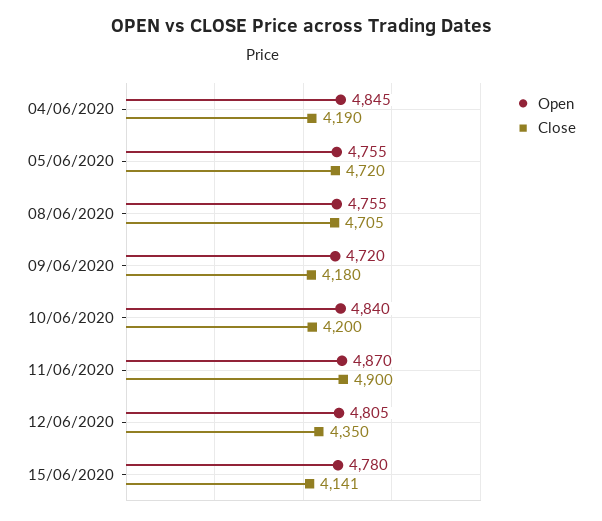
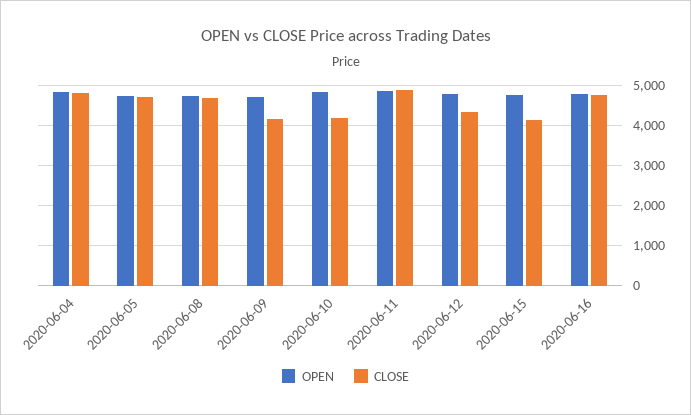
Close, 04/06/2020: 4190 -> 4800
Open, 2020-06-16: none -> 4800
Close, 2020-06-16: none -> 4800

